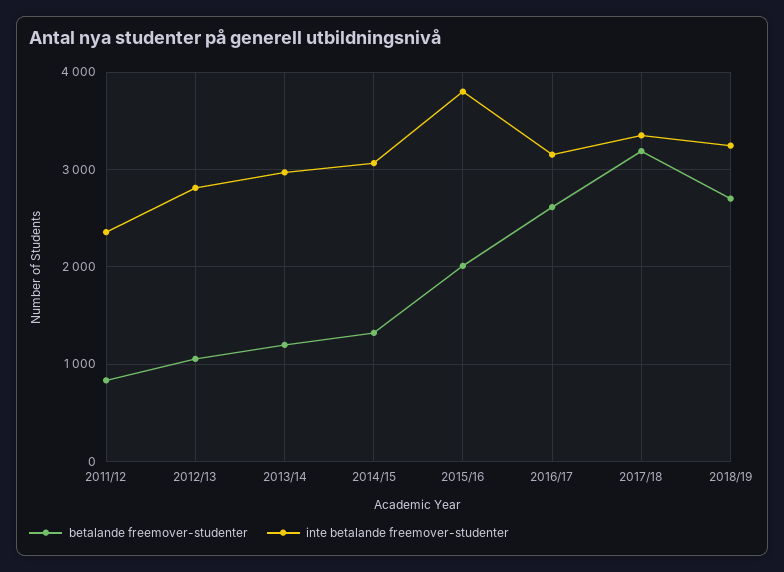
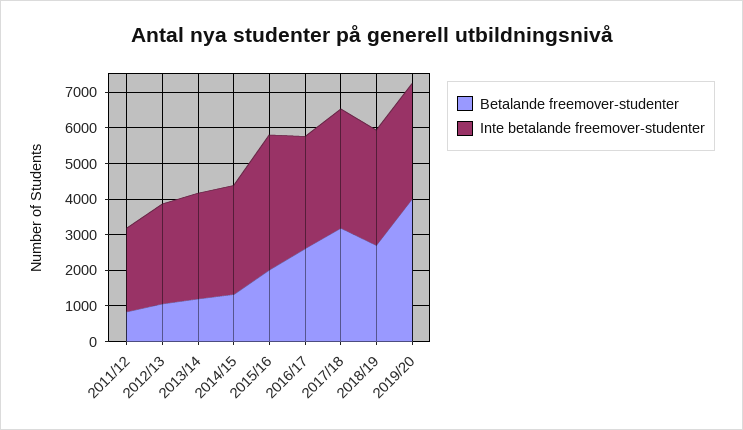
betalande freemover-studenter, 2019/20: none -> 4000
inte betalande freemover-studenter, 2019/20: none -> 3250

